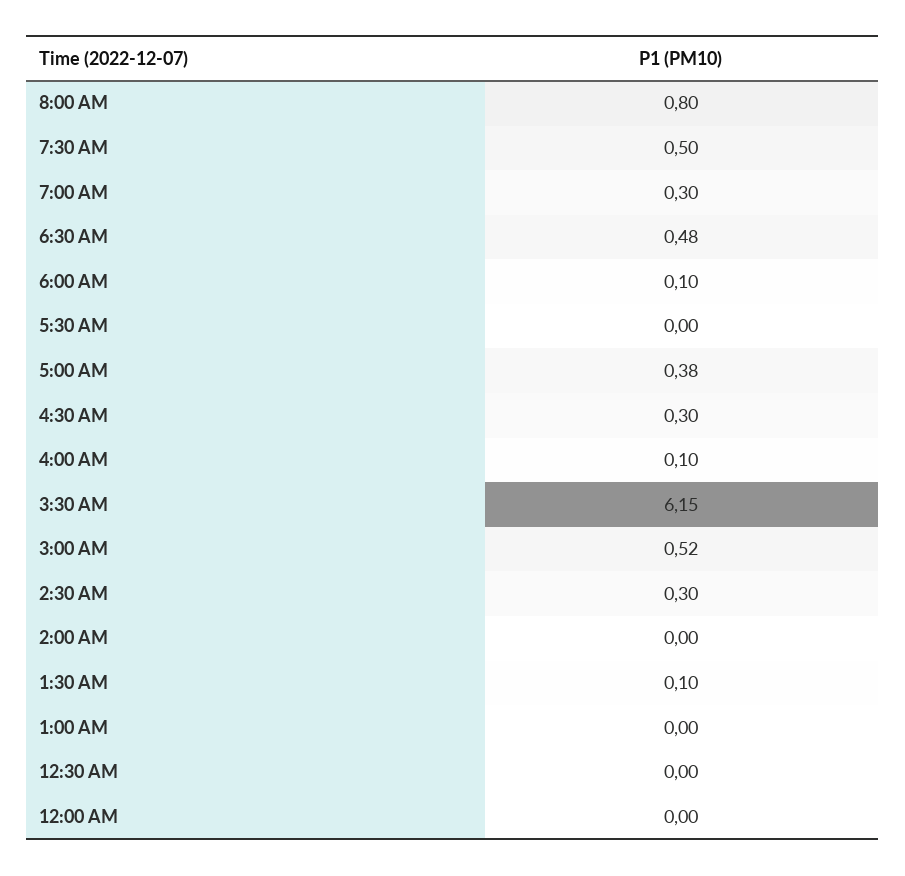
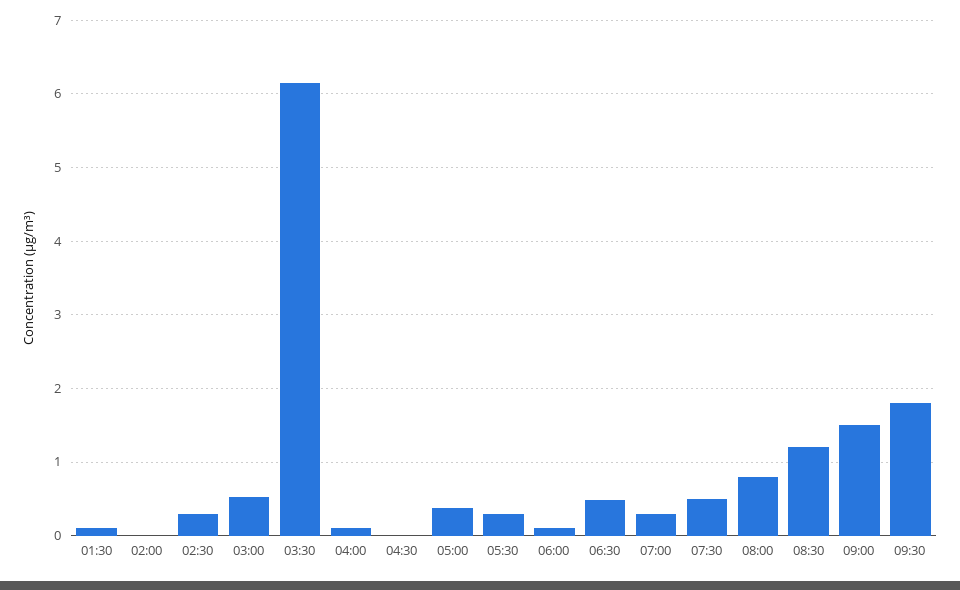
5:30 AM: 0 -> 0.3
4:30 AM: 0.3 -> 0
1:00 AM: 0 -> none
12:30 AM: 0 -> none
12:00 AM: 0 -> none
08:30: none -> 1.2
09:00: none -> 1.5
09:30: none -> 1.8

